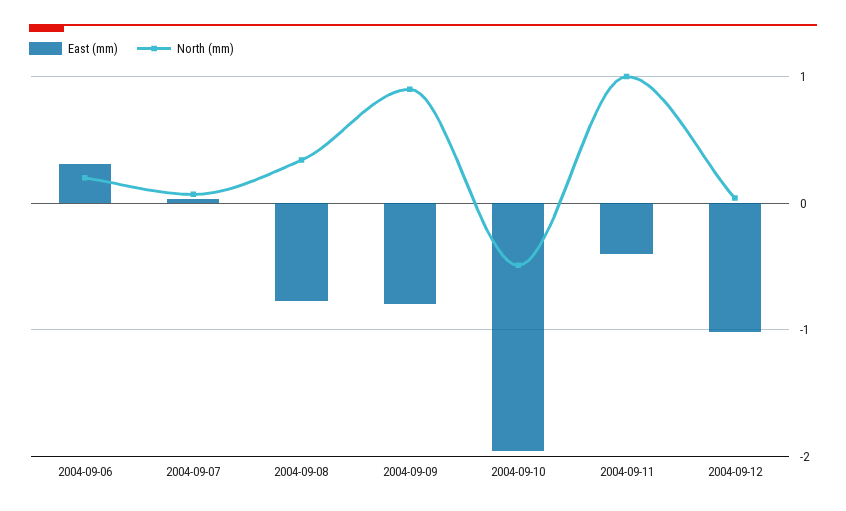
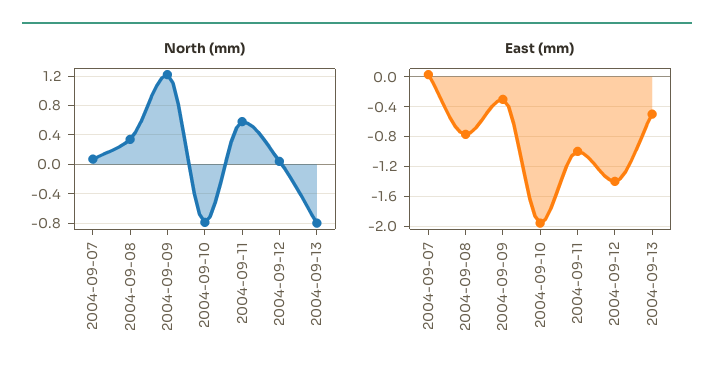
East (mm), 2004-09-06: 0.3 -> none
North (mm), 2004-09-06: 0.2 -> none
East (mm), 2004-09-09: -0.8 -> -0.3
North (mm), 2004-09-09: 0.9 -> 1.2
North (mm), 2004-09-10: -0.5 -> -0.8
East (mm), 2004-09-11: -0.4 -> -1
North (mm), 2004-09-11: 1 -> 0.6
East (mm), 2004-09-12: -1 -> -1.4
North (mm), 2004-09-13: none -> -0.8
East (mm), 2004-09-13: none -> -0.5

